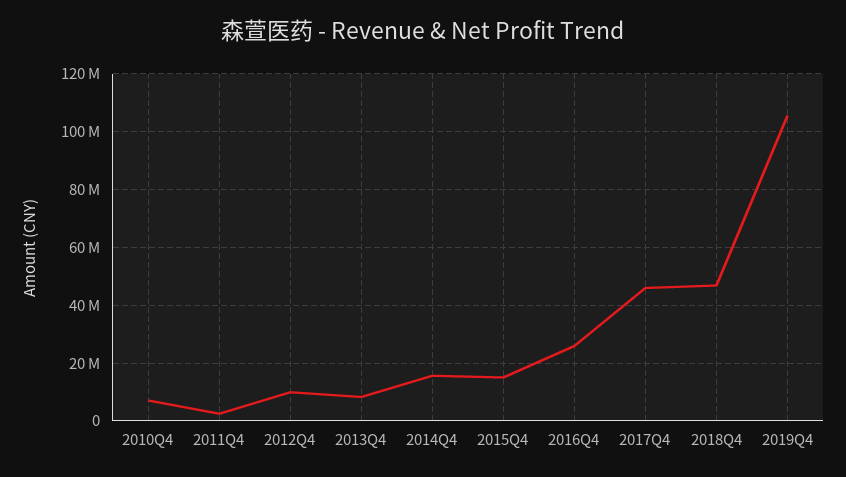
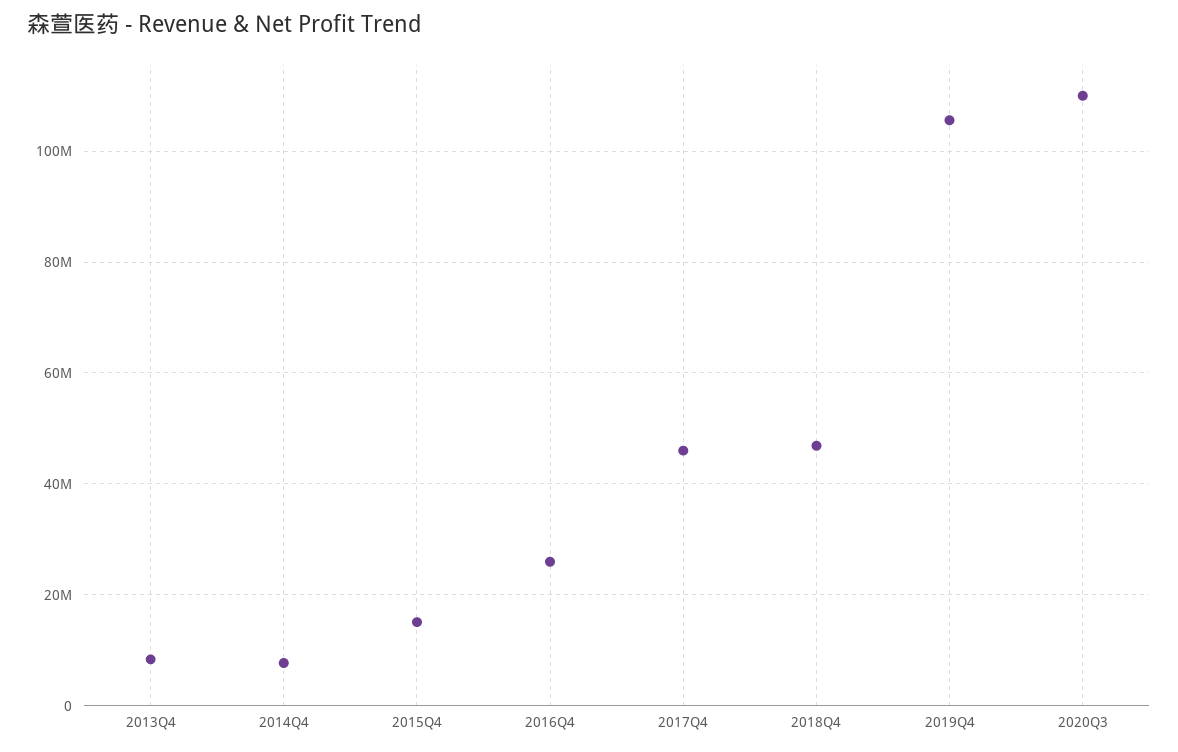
2010Q4: 7500000 -> none
2011Q4: 2500000 -> none
2012Q4: 10000000 -> none
2014Q4: 15000000 -> 8000000
2020Q3: none -> 110000000

